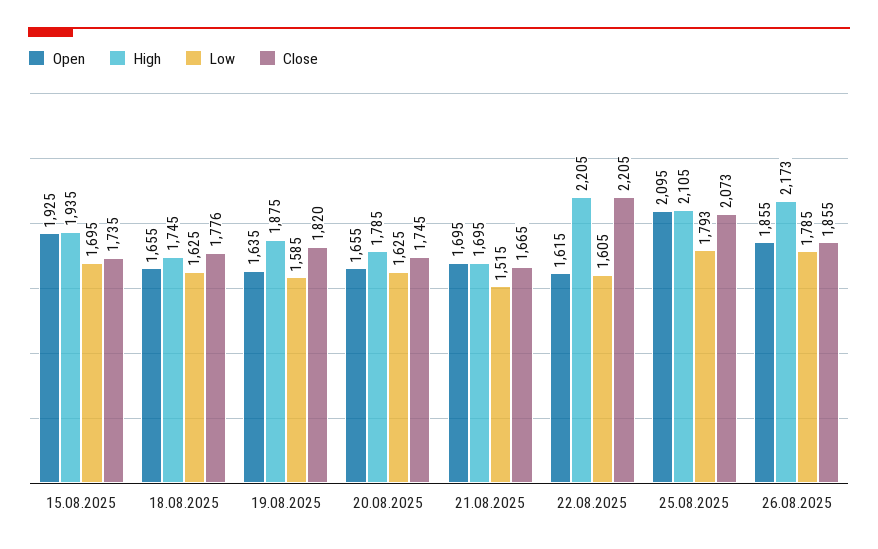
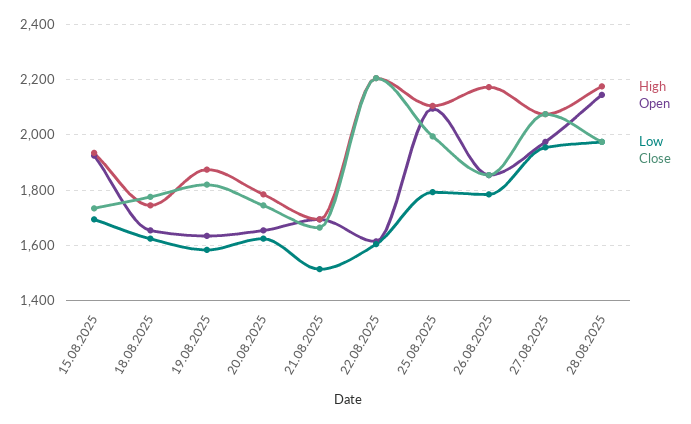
Close, 25.08.2025: 2073 -> 2000
High, 27.08.2025: none -> 2075
Open, 27.08.2025: none -> 1975
Low, 27.08.2025: none -> 1950
Close, 27.08.2025: none -> 2075
High, 28.08.2025: none -> 2175
Open, 28.08.2025: none -> 2150
Low, 28.08.2025: none -> 1975
Close, 28.08.2025: none -> 1975

